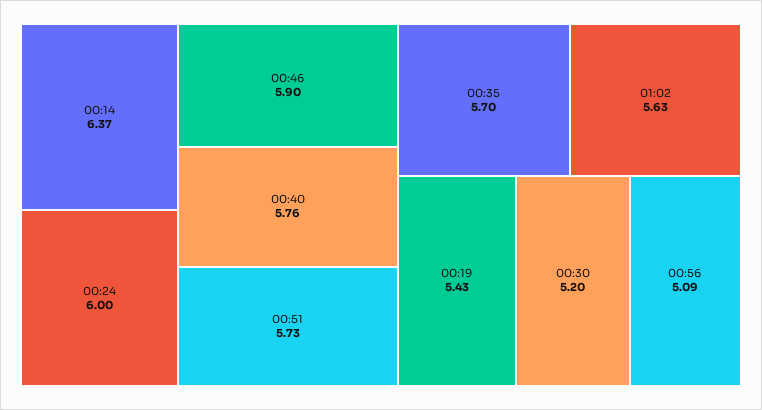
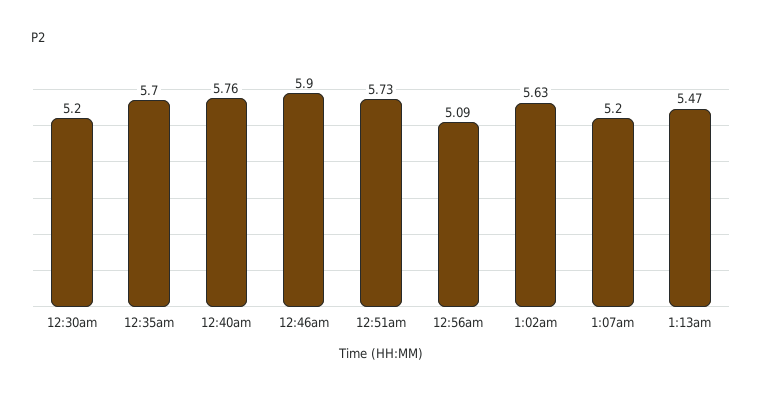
00:14: 6.37 -> none
00:24: 6 -> none
00:19: 5.43 -> none
1:07am: none -> 5.2
1:13am: none -> 5.47

